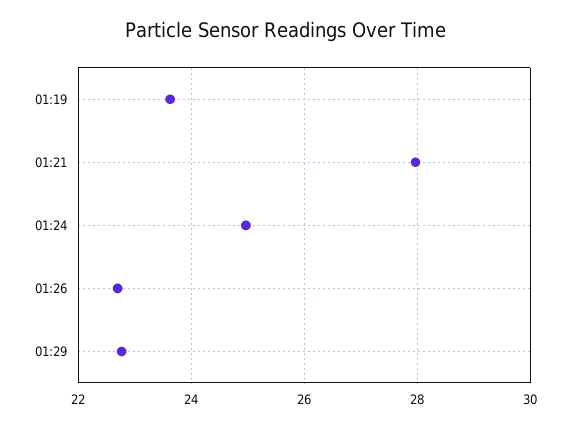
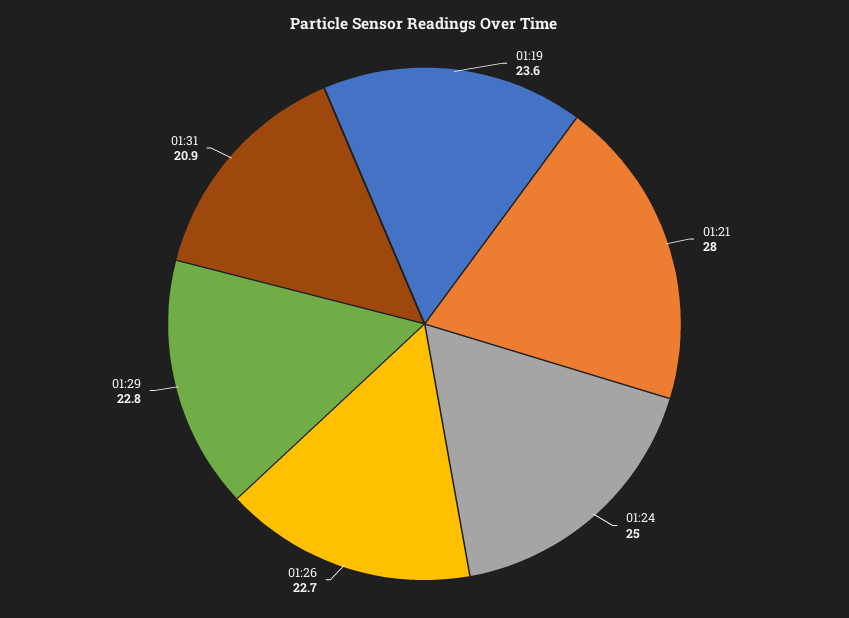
01:31: none -> 20.9

